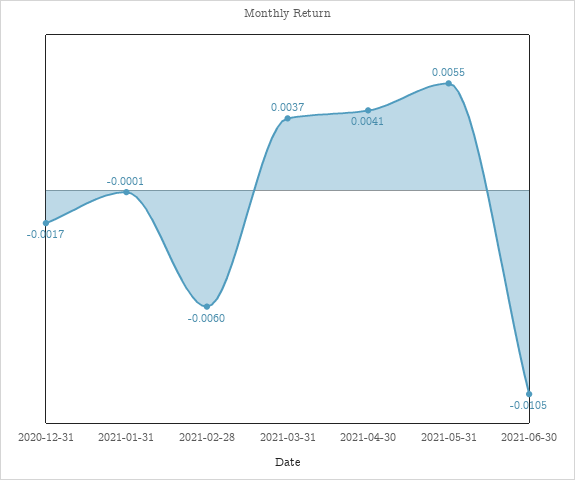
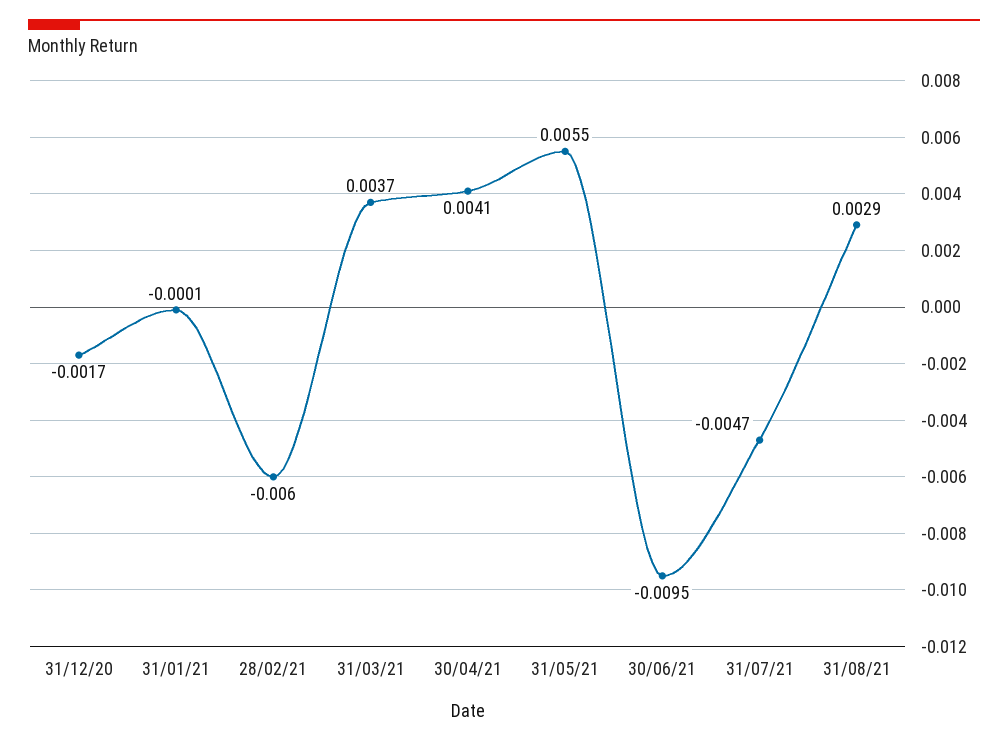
2021-06-30: -0.0105 -> -0.0095
31/07/21: none -> -0.0047
31/08/21: none -> 0.0029

